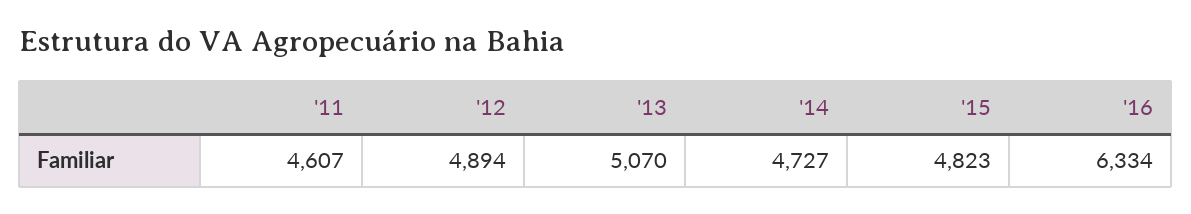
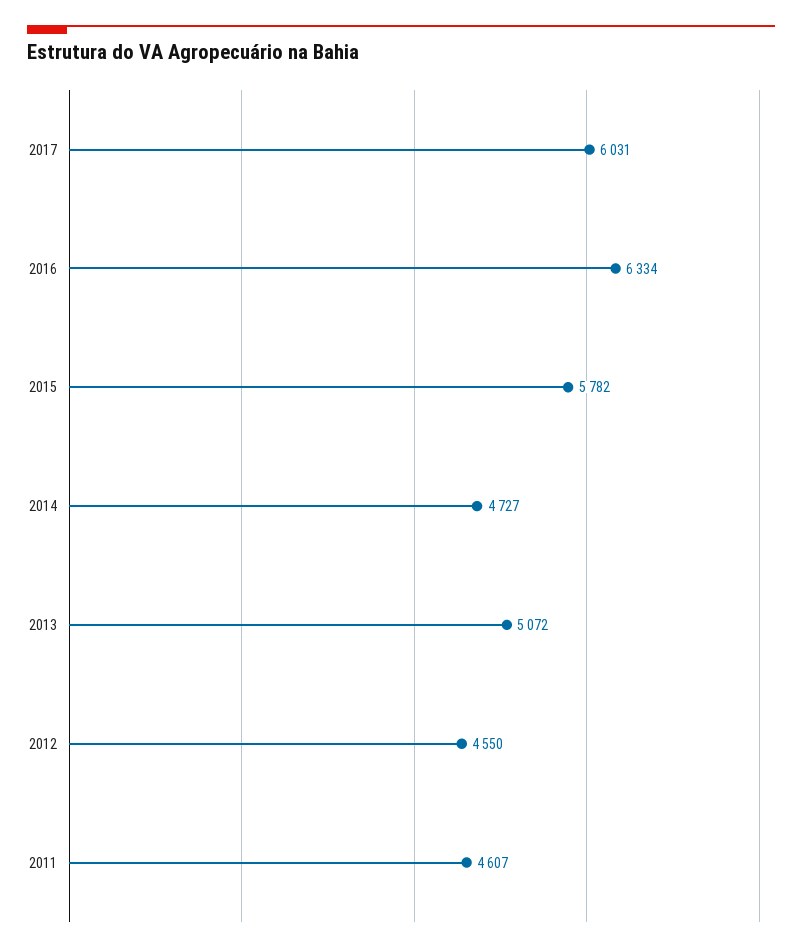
'12: 4894 -> 4550
'13: 5070 -> 5072
'15: 4823 -> 5782
2017: none -> 6031

